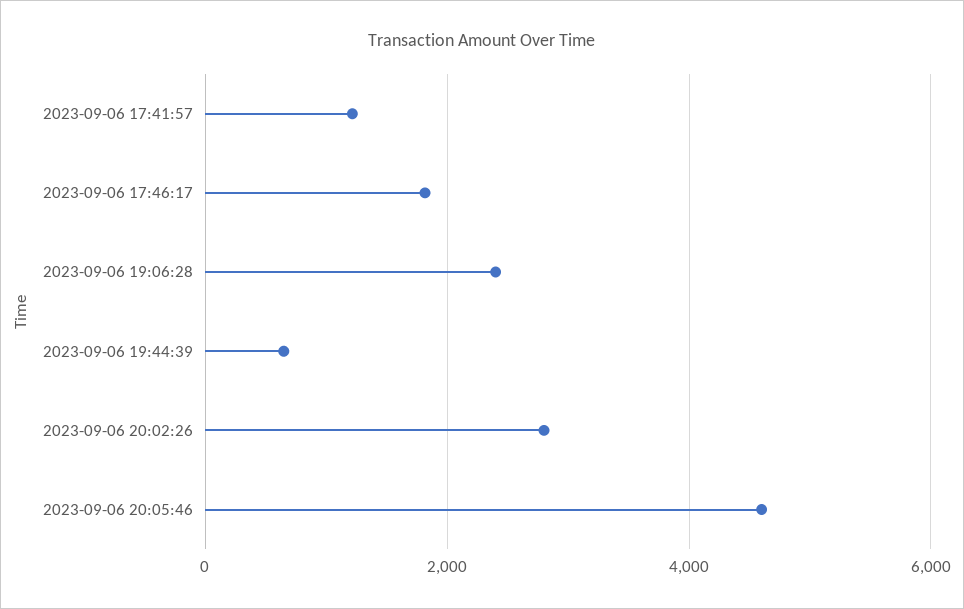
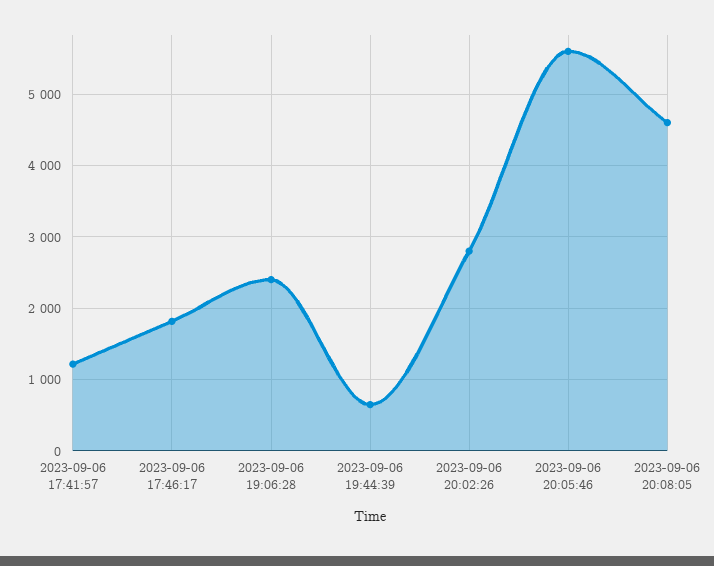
2023-09-06 20:05:46: 4600 -> 5600
2023-09-06 20:08:05: none -> 4600

